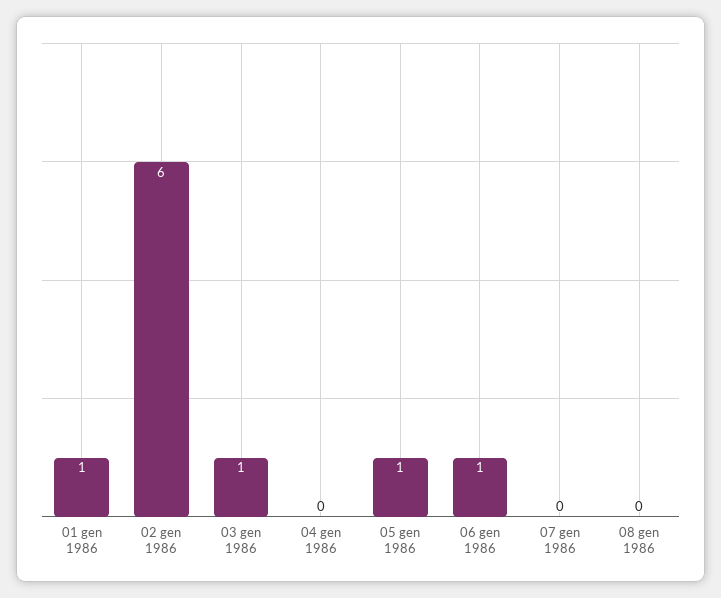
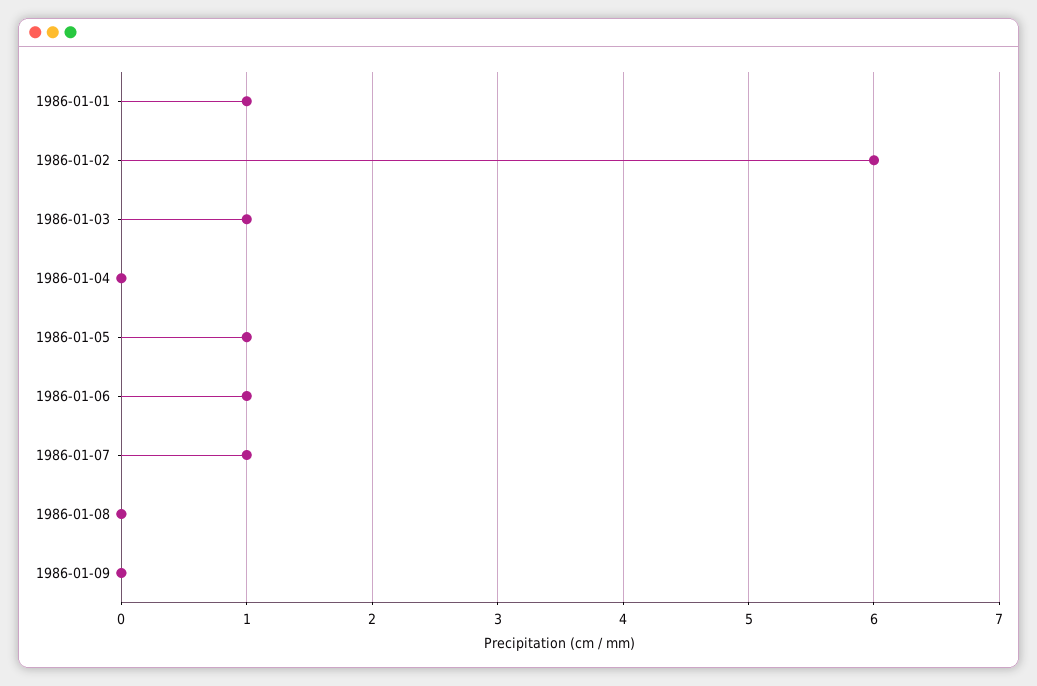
07 gen 1986: 0 -> 1
1986-01-09: none -> 0

